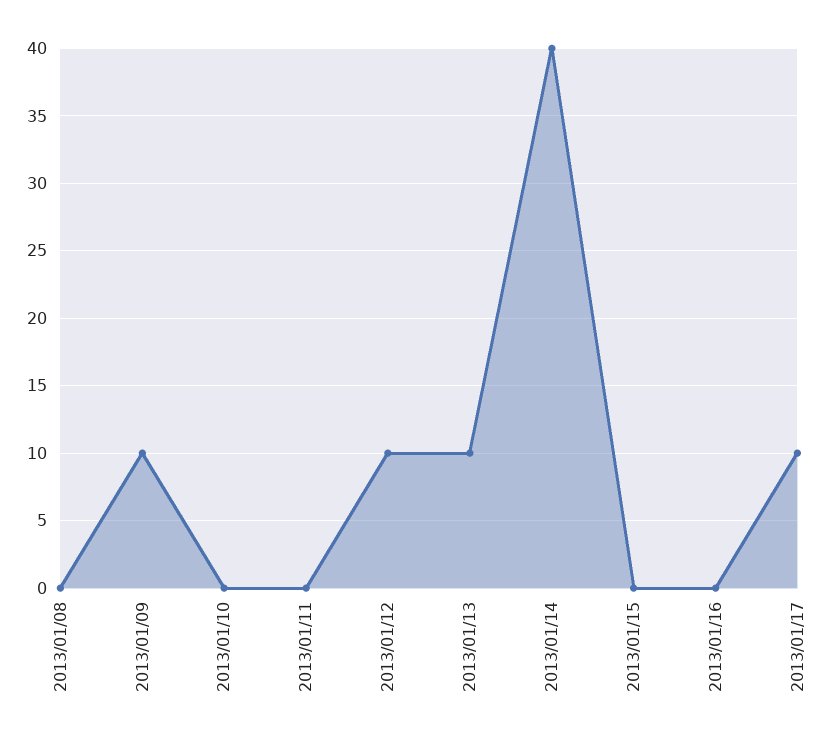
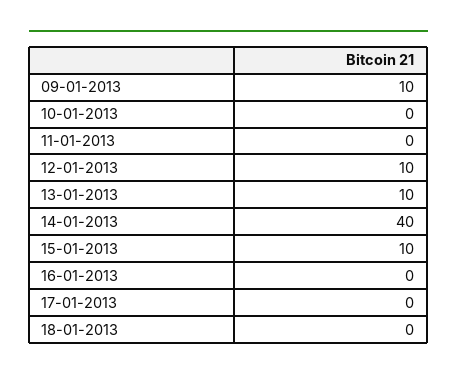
2013/01/08: 0 -> none
2013/01/15: 0 -> 10
2013/01/17: 10 -> 0
18-01-2013: none -> 0

